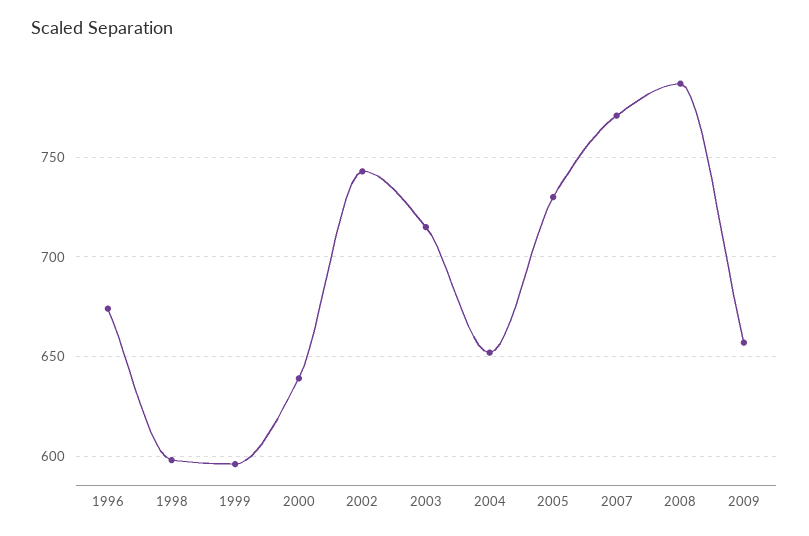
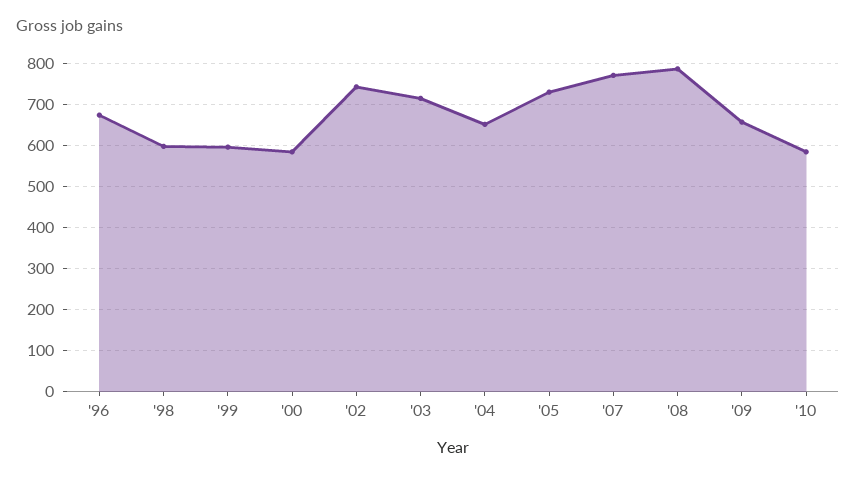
2000: 640 -> 580
'10: none -> 580

